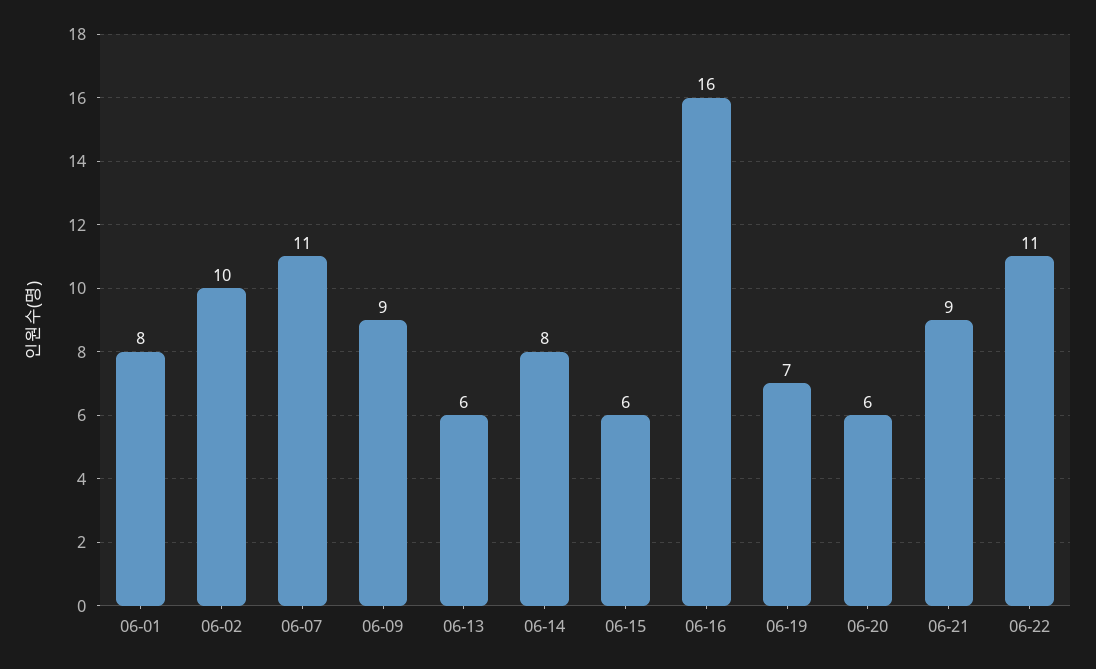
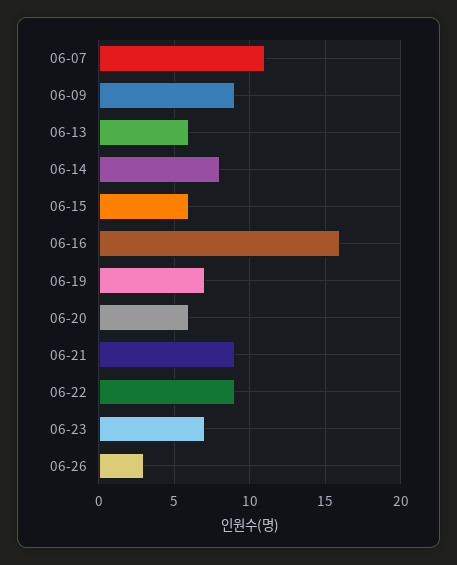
06-01: 8 -> none
06-02: 10 -> none
06-22: 11 -> 9
06-23: none -> 7
06-26: none -> 3

